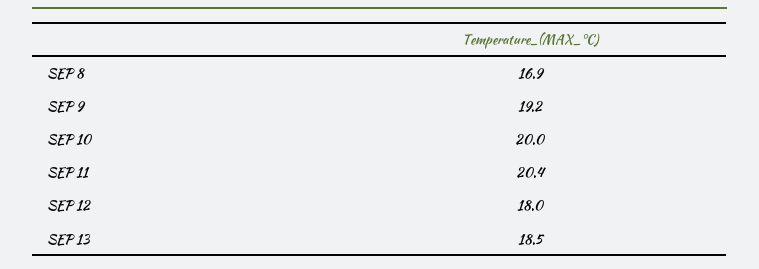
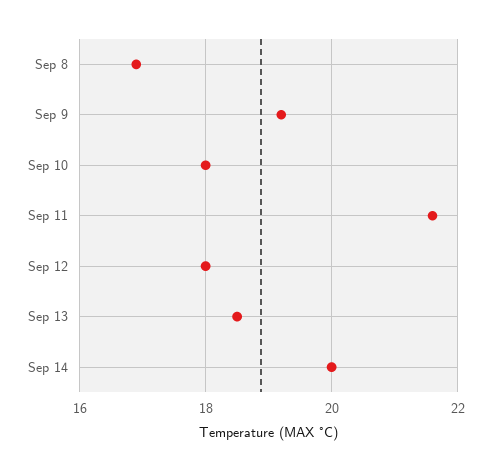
SEP 10: 20 -> 18
SEP 11: 20.4 -> 21.5
Sep 14: none -> 20

